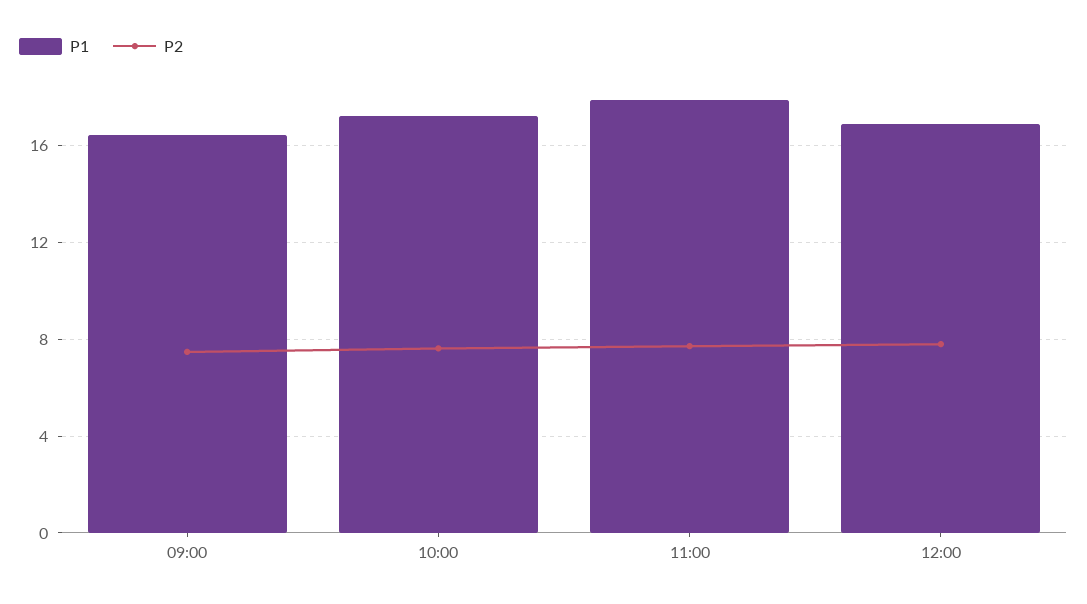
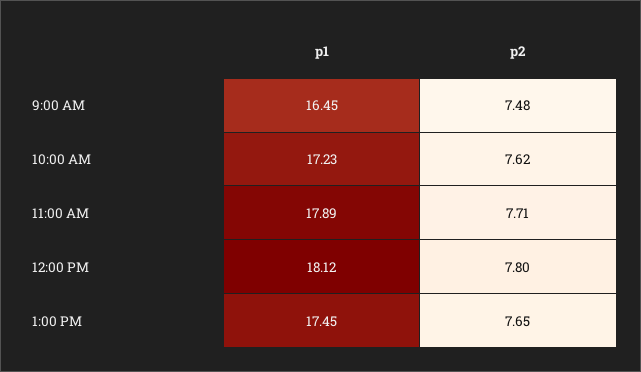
P1, 12:00: 17 -> 18.12
P1, 1:00 PM: none -> 17.45
P2, 1:00 PM: none -> 7.65

